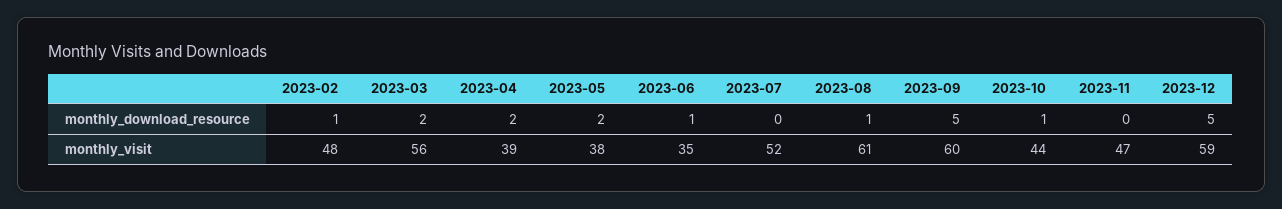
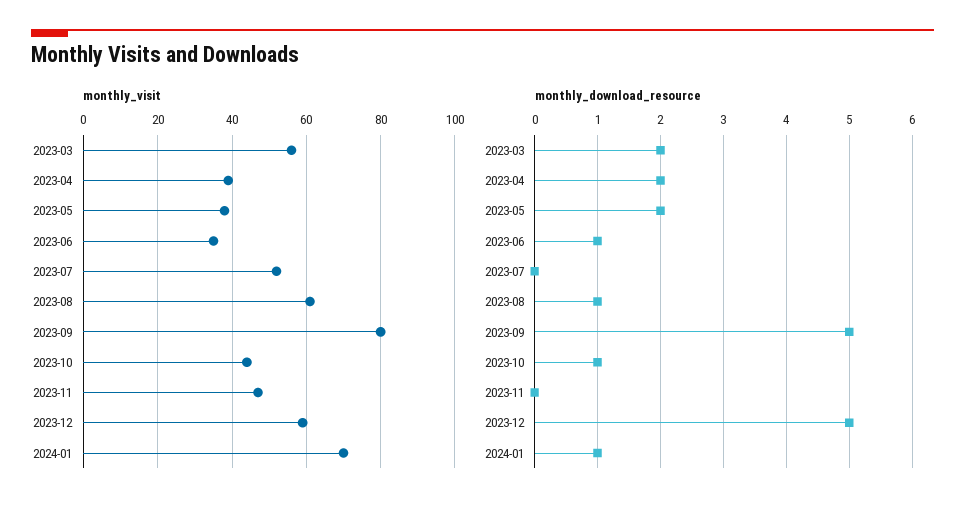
monthly_download_resource, 2023-02: 1 -> none
monthly_visit, 2023-02: 48 -> none
monthly_visit, 2023-09: 60 -> 80
monthly_visit, 2024-01: none -> 70
monthly_download_resource, 2024-01: none -> 1

